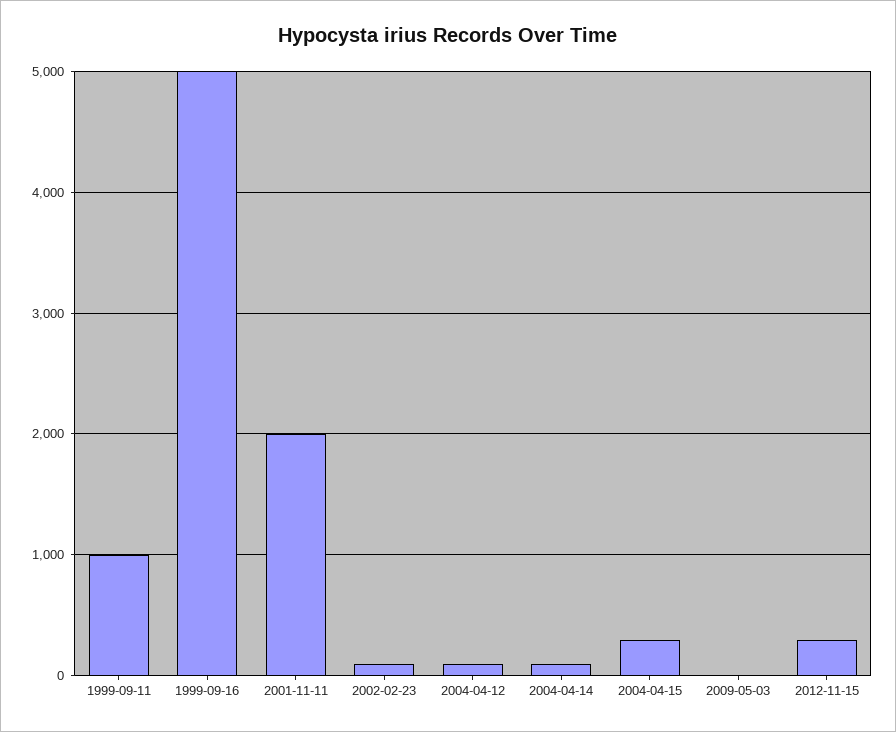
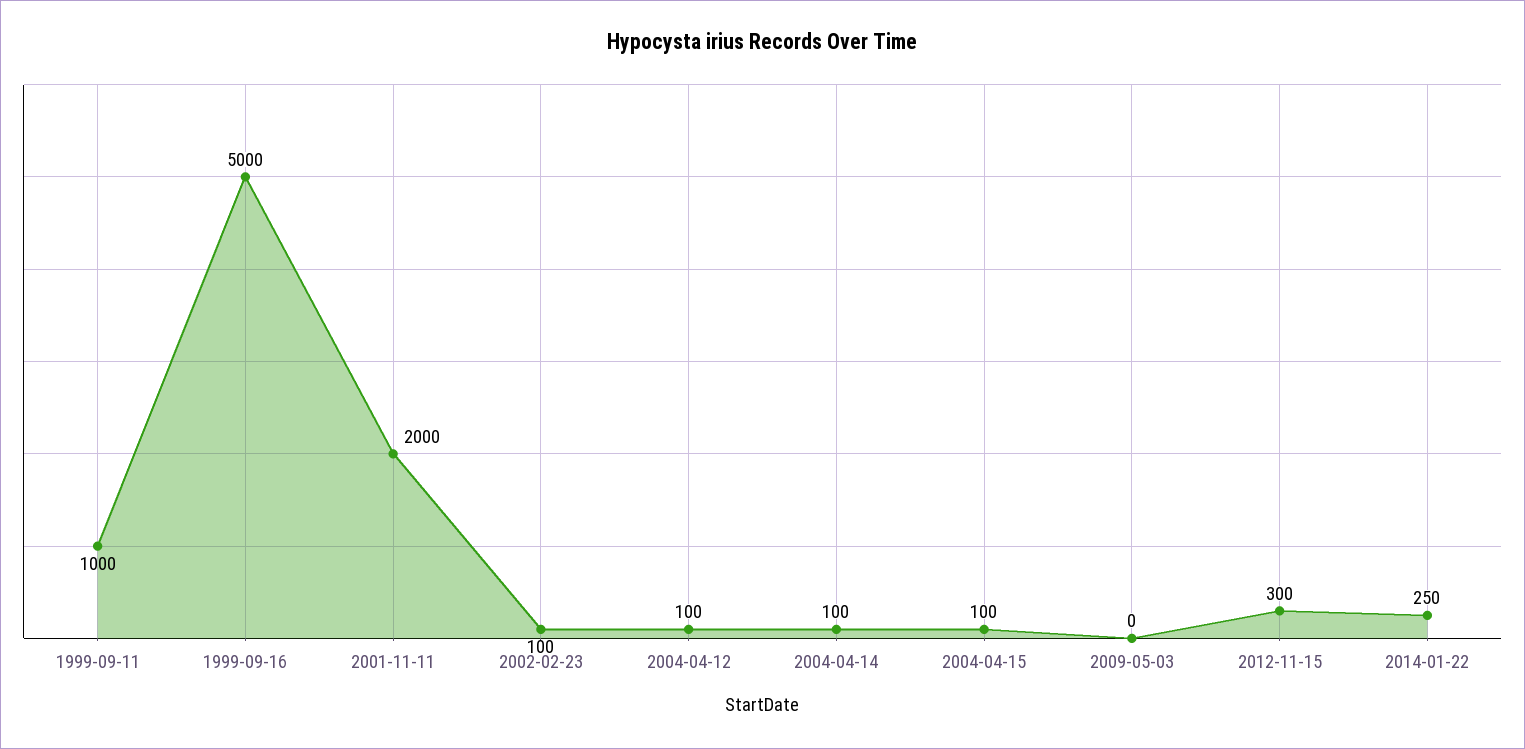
2004-04-15: 300 -> 100
2014-01-22: none -> 250

